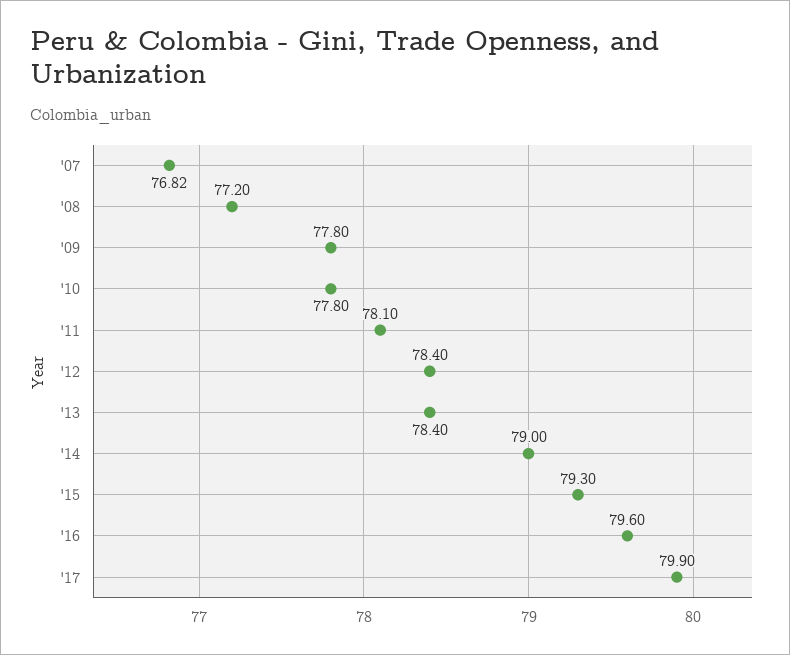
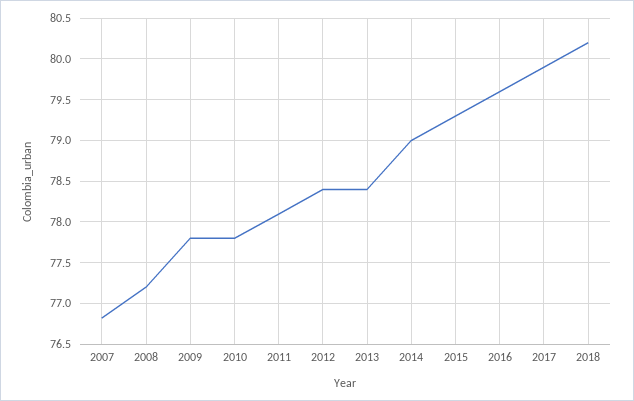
2018: none -> 80.2

